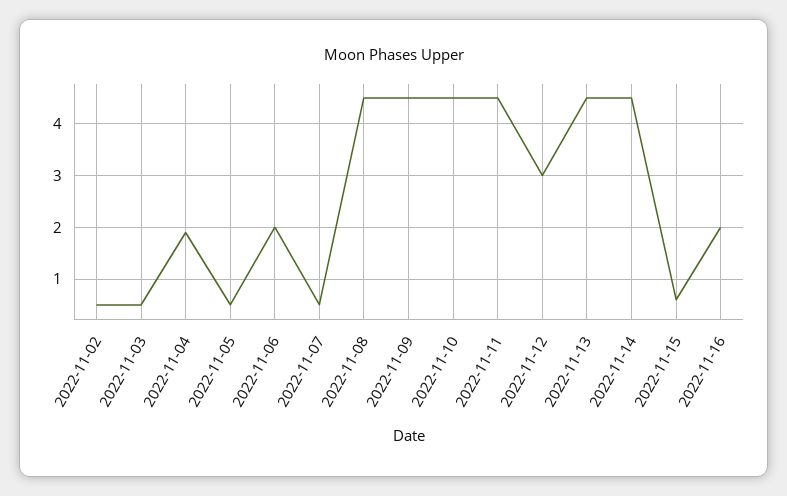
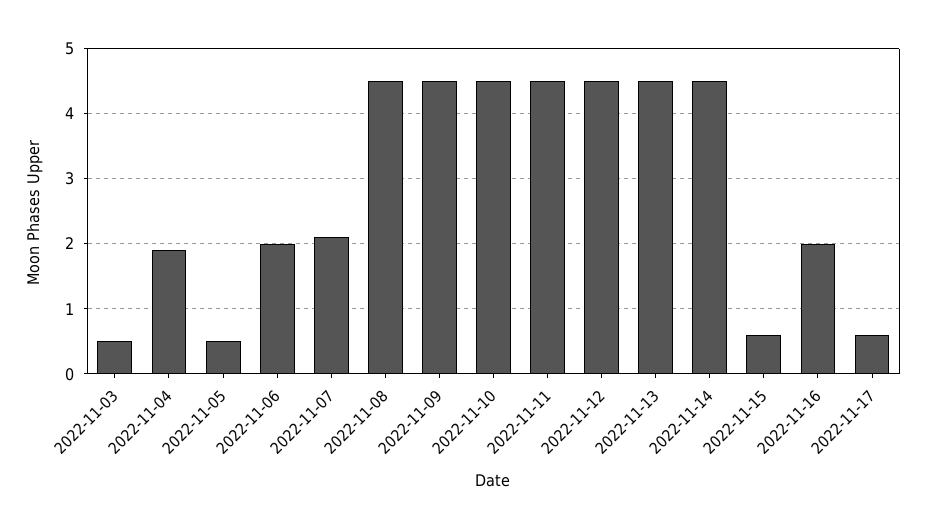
2022-11-02: 0.5 -> none
2022-11-07: 0.5 -> 2.1
2022-11-12: 3 -> 4.5
2022-11-17: none -> 0.6

